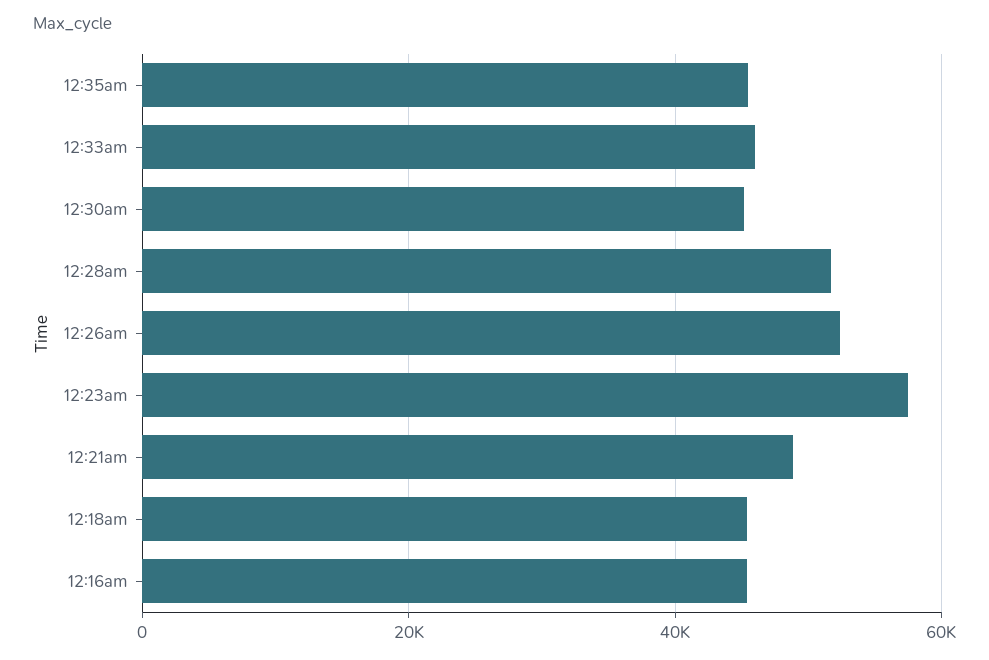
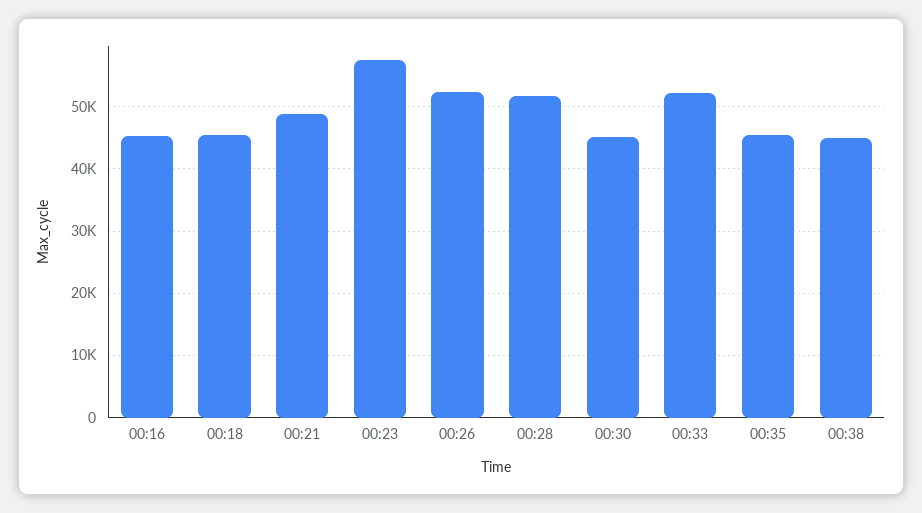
12:33am: 46000 -> 52000
00:38: none -> 45000

